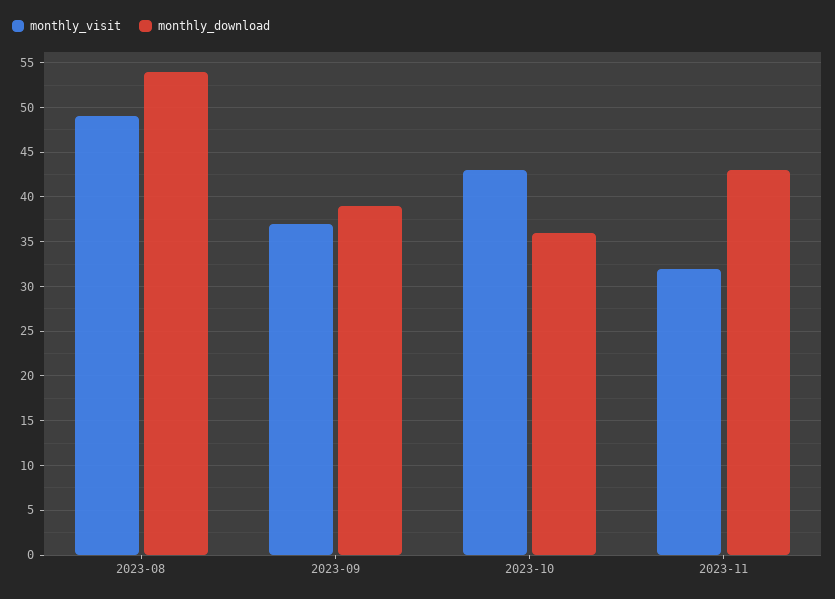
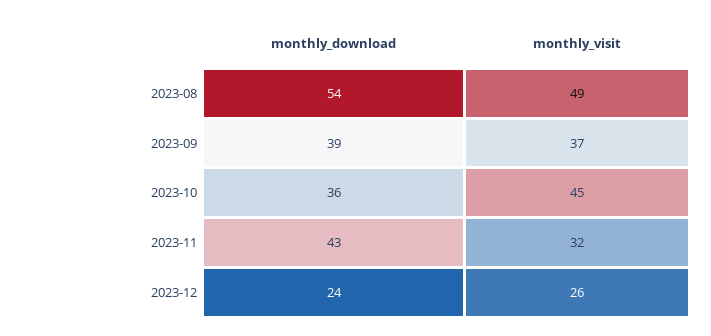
monthly_visit, 2023-10: 43 -> 45
monthly_download, 2023-12: none -> 24
monthly_visit, 2023-12: none -> 26

